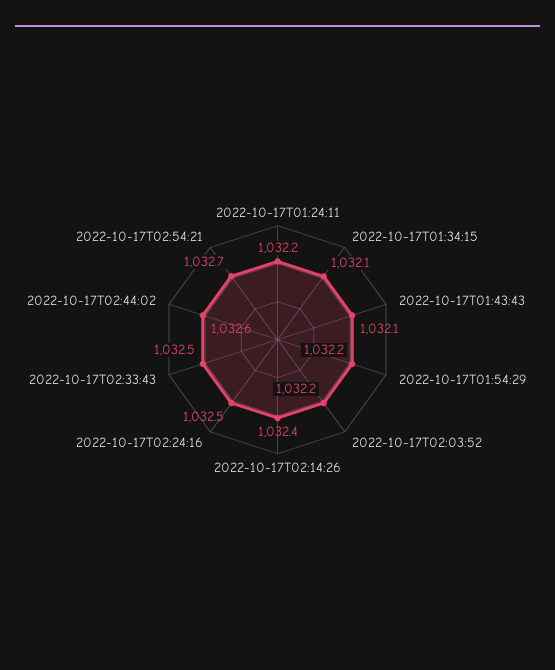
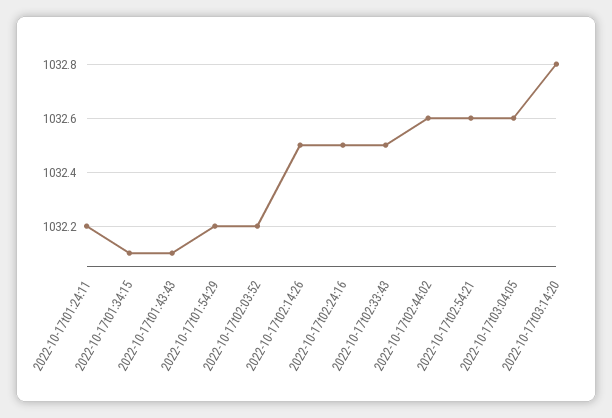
2022-10-17T02:14:26: 1032.4 -> 1032.5
2022-10-17T02:54:21: 1032.7 -> 1032.6
2022-10-17t03:04:05: none -> 1032.6
2022-10-17t03:14:20: none -> 1032.8

